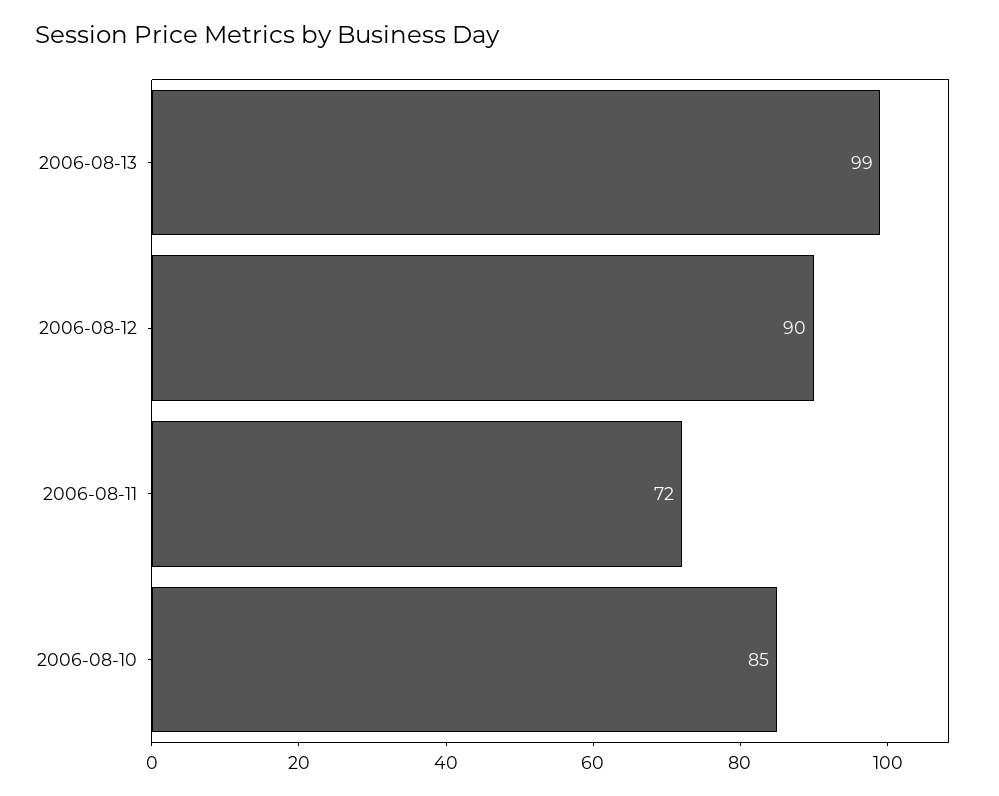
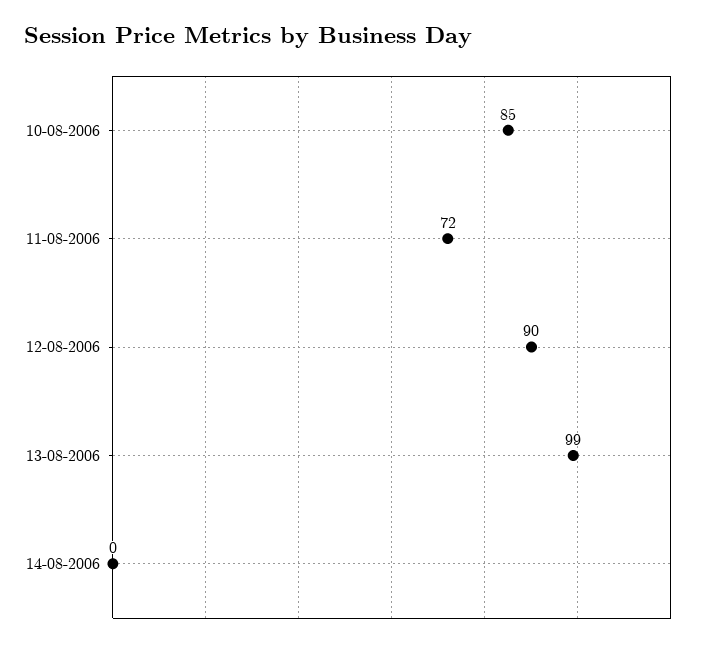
14-08-2006: none -> 0

